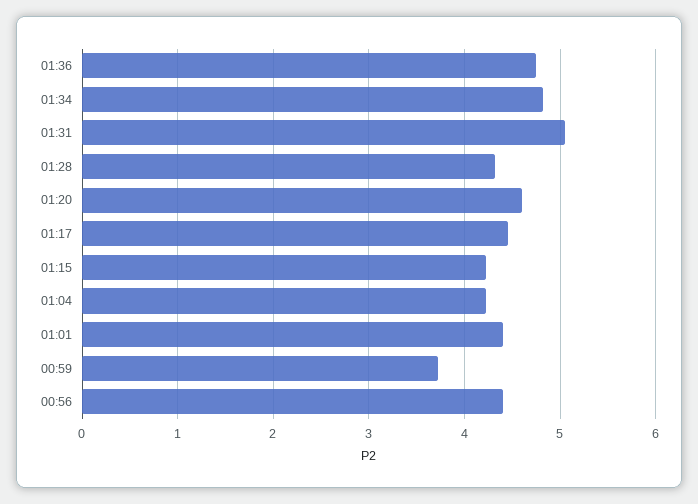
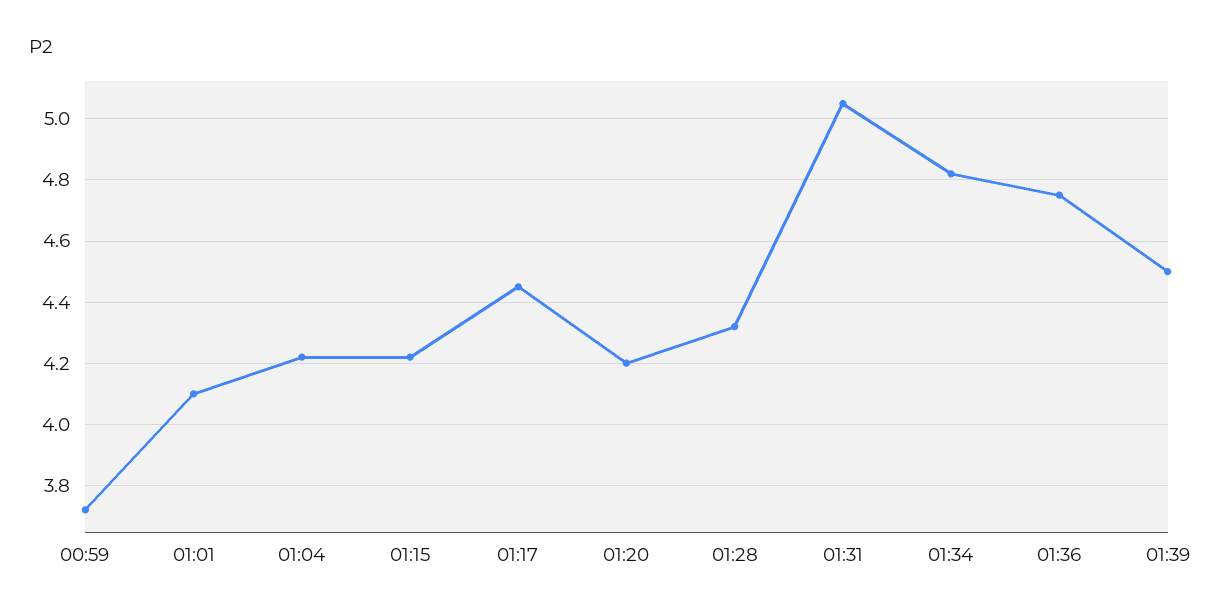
01:20: 4.6 -> 4.2
01:01: 4.4 -> 4.1
00:56: 4.4 -> none
01:39: none -> 4.5

